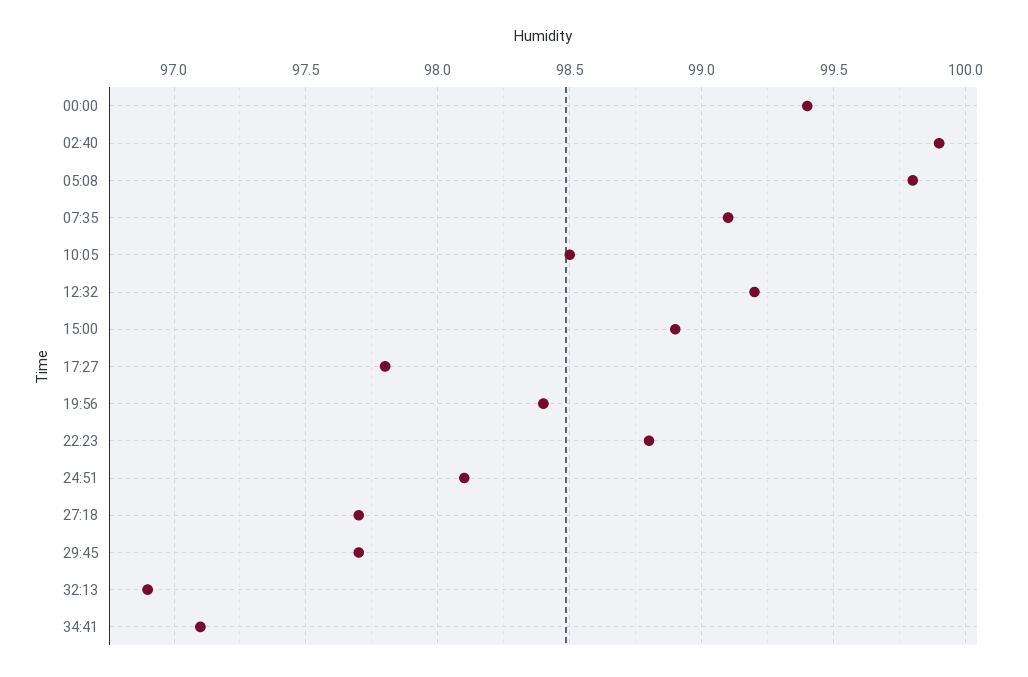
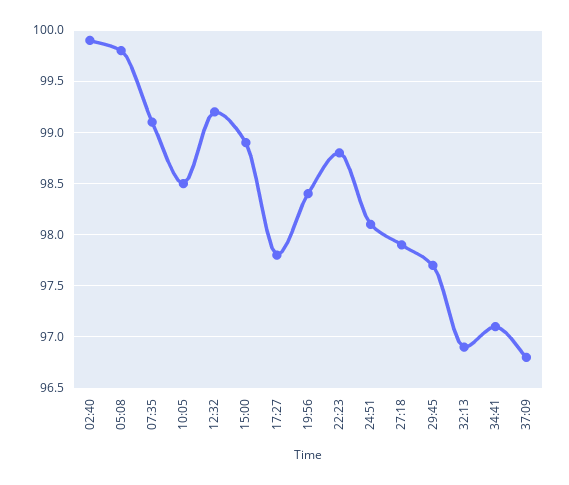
00:00: 99.4 -> none
27:18: 97.7 -> 97.9
37:09: none -> 96.8

